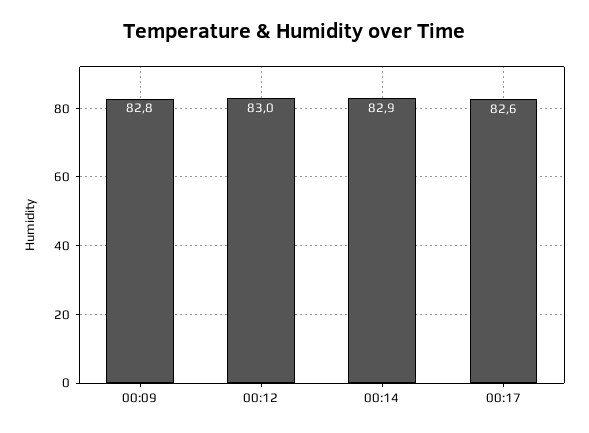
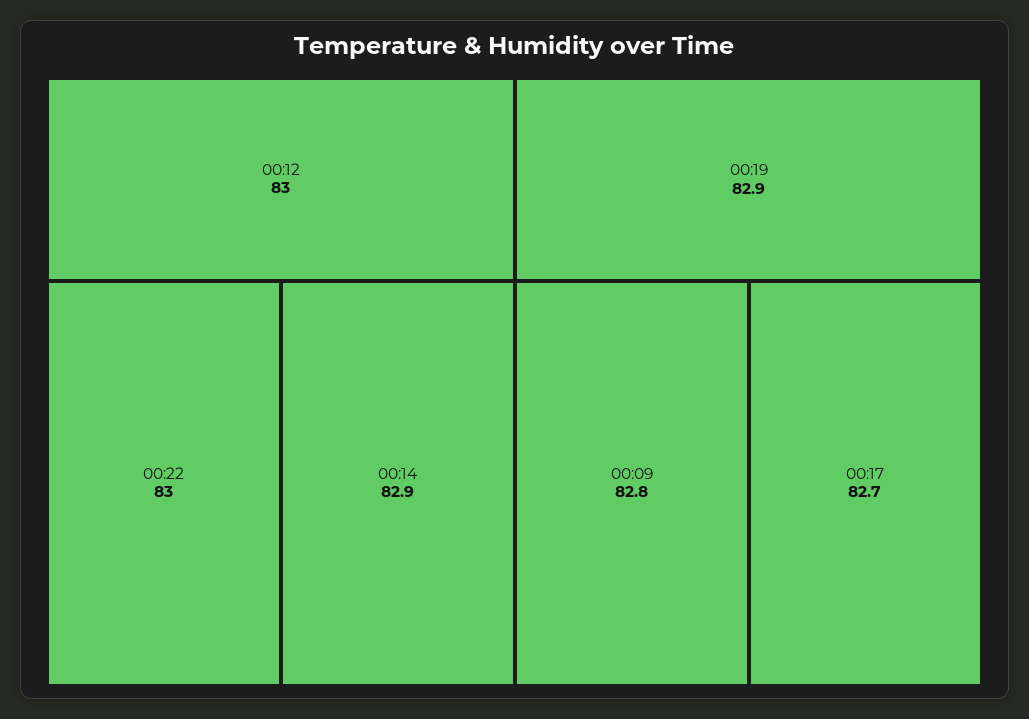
00:17: 82.6 -> 82.7
00:22: none -> 83
00:19: none -> 82.9

